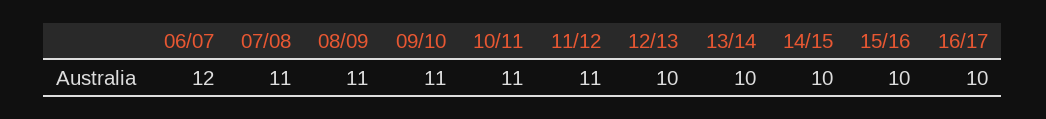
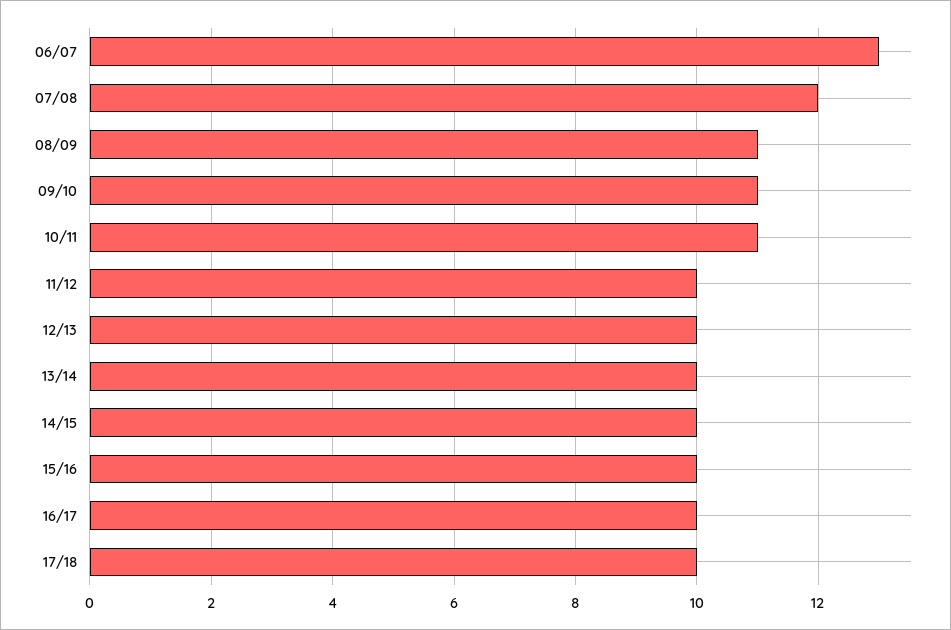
06/07: 12 -> 13
07/08: 11 -> 12
11/12: 11 -> 10
17/18: none -> 10

